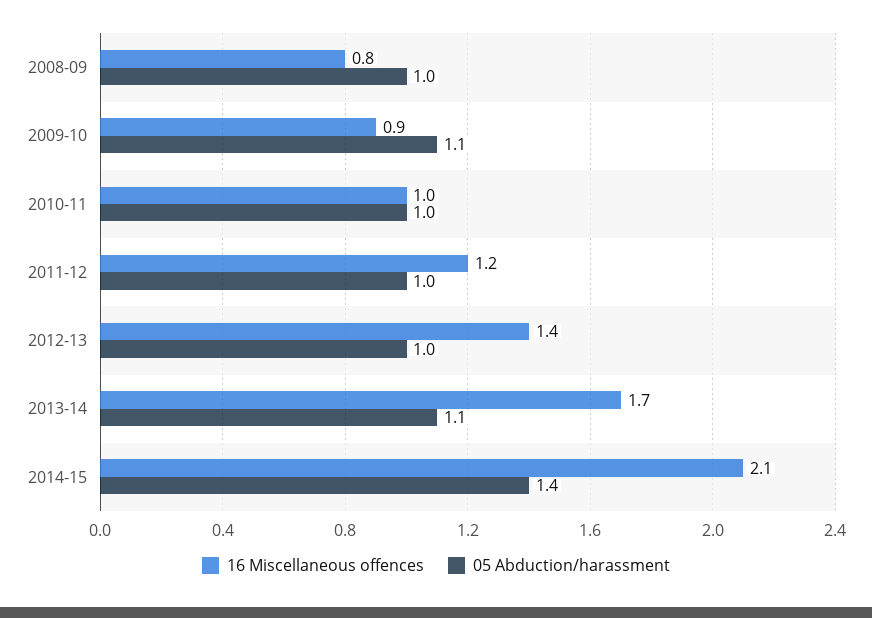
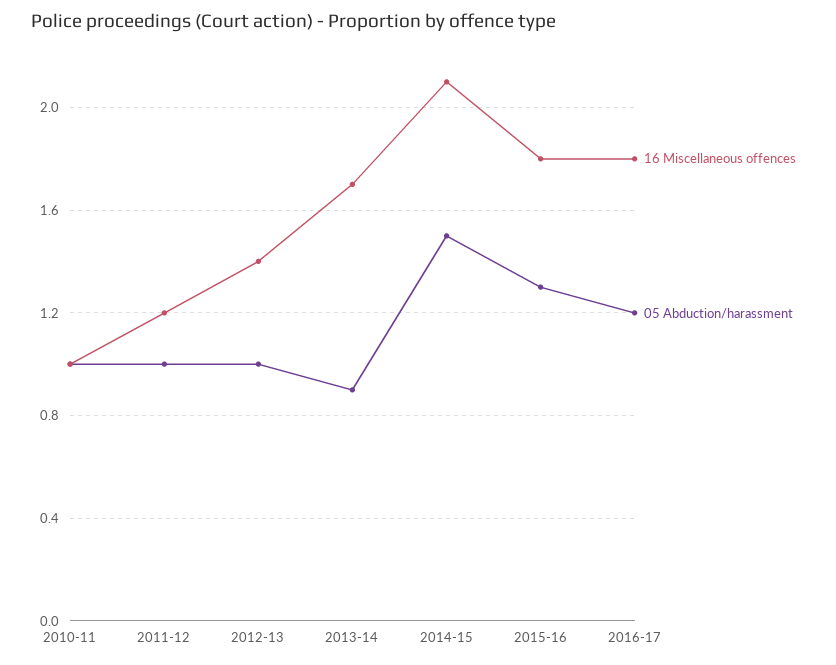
16 Miscellaneous offences, 2008-09: 0.8 -> none
05 Abduction/harassment, 2008-09: 1 -> none
16 Miscellaneous offences, 2009-10: 0.9 -> none
05 Abduction/harassment, 2009-10: 1.1 -> none
05 Abduction/harassment, 2013-14: 1.1 -> 0.9
05 Abduction/harassment, 2014-15: 1.4 -> 1.5
16 Miscellaneous offences, 2015-16: none -> 1.8
05 Abduction/harassment, 2015-16: none -> 1.3
16 Miscellaneous offences, 2016-17: none -> 1.8
05 Abduction/harassment, 2016-17: none -> 1.2

